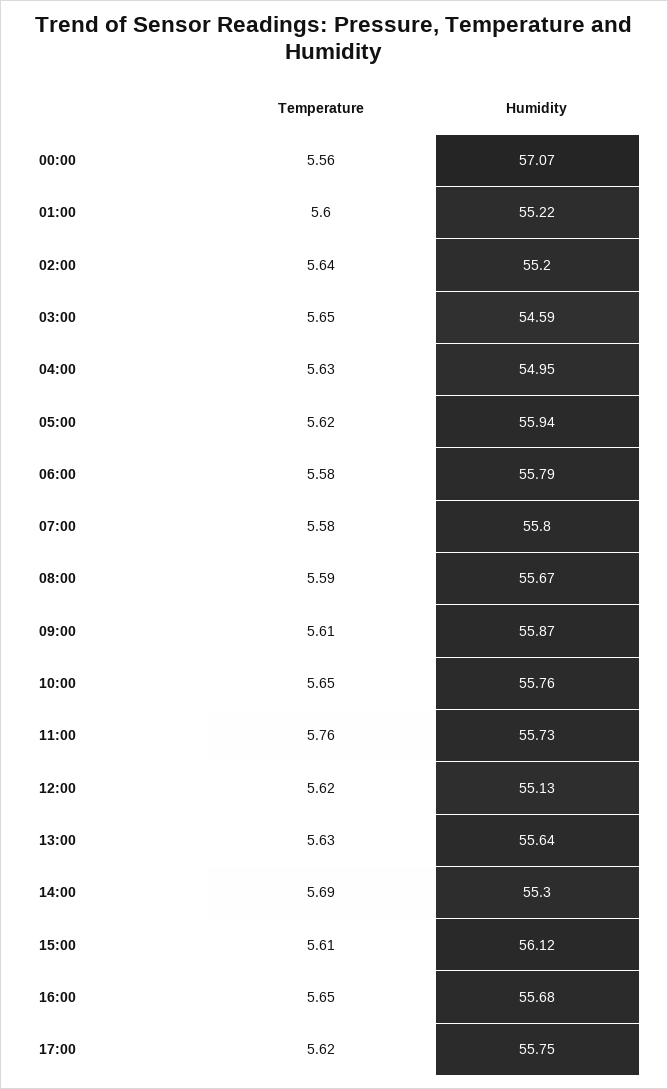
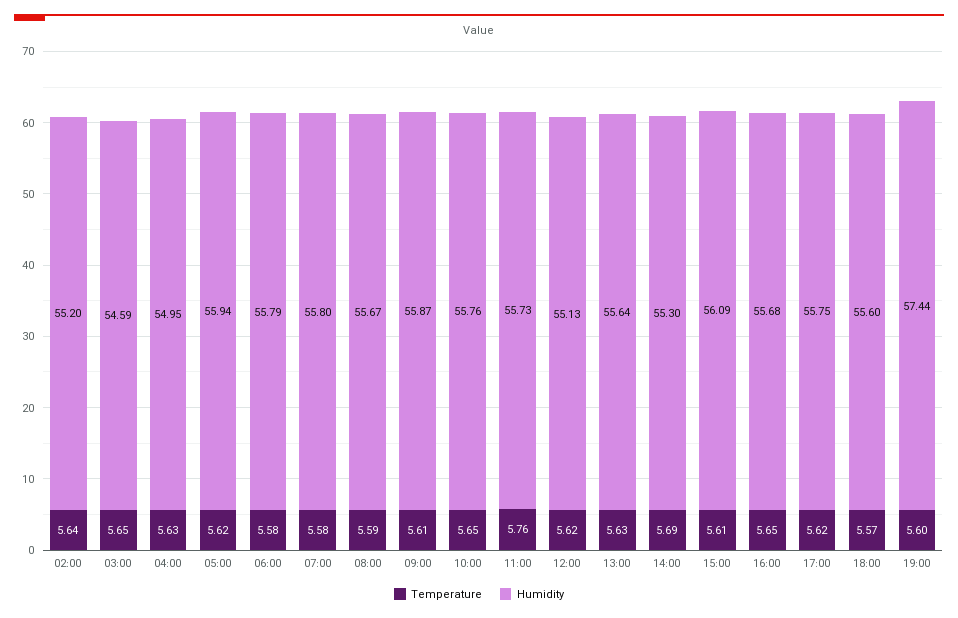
Temperature, 00:00: 5.56 -> none
Humidity, 00:00: 57.07 -> none
Temperature, 01:00: 5.6 -> none
Humidity, 01:00: 55.22 -> none
Humidity, 15:00: 56.12 -> 56.09
Temperature, 18:00: none -> 5.57
Humidity, 18:00: none -> 55.6
Temperature, 19:00: none -> 5.6
Humidity, 19:00: none -> 57.44

